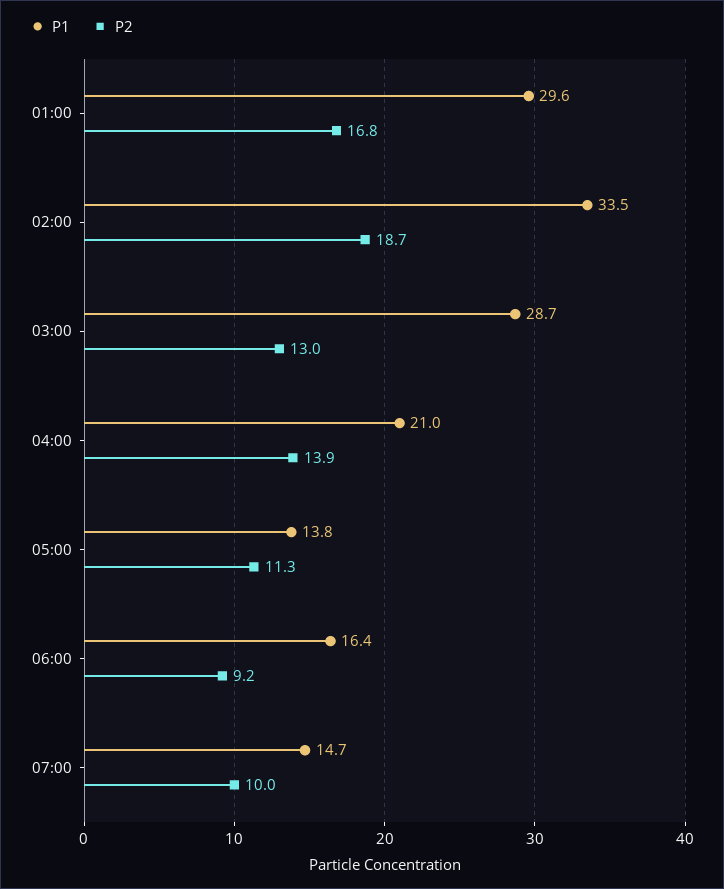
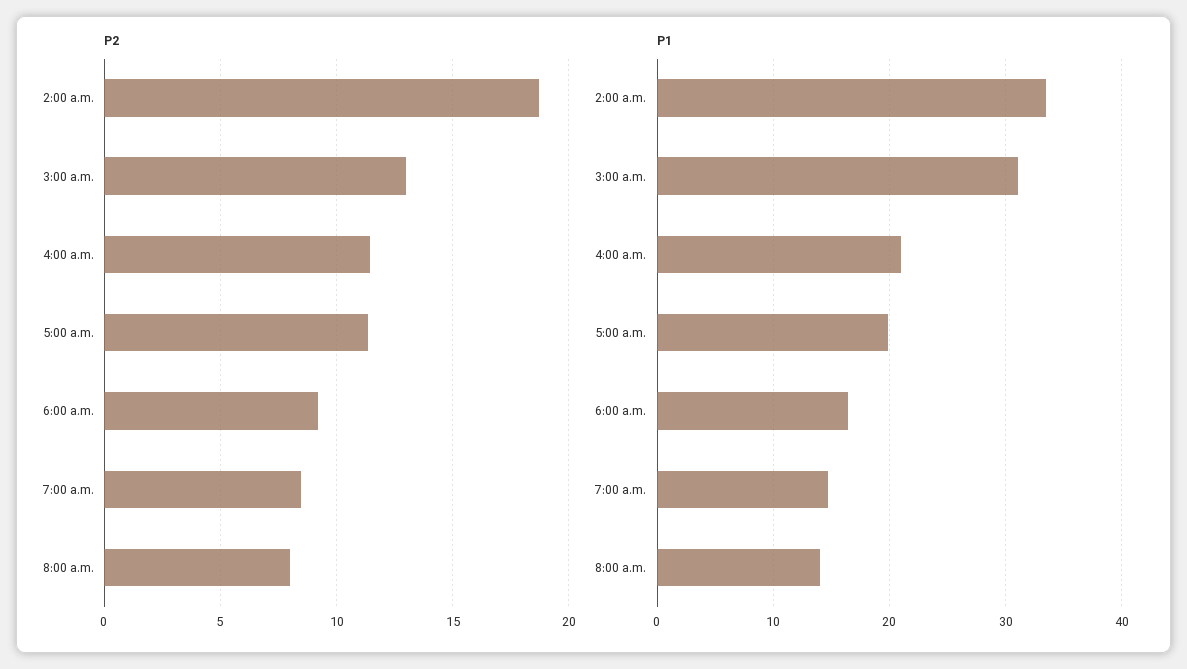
P1, 01:00: 29.6 -> none
P2, 01:00: 16.8 -> none
P1, 03:00: 28.7 -> 31
P2, 04:00: 13.9 -> 11.5
P1, 05:00: 13.8 -> 20
P2, 07:00: 10 -> 8.5
P2, 8:00 a.m.: none -> 8
P1, 8:00 a.m.: none -> 14

